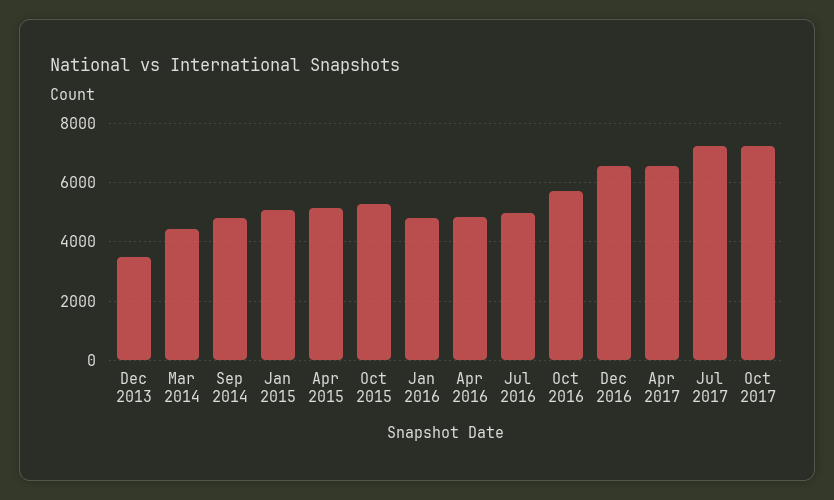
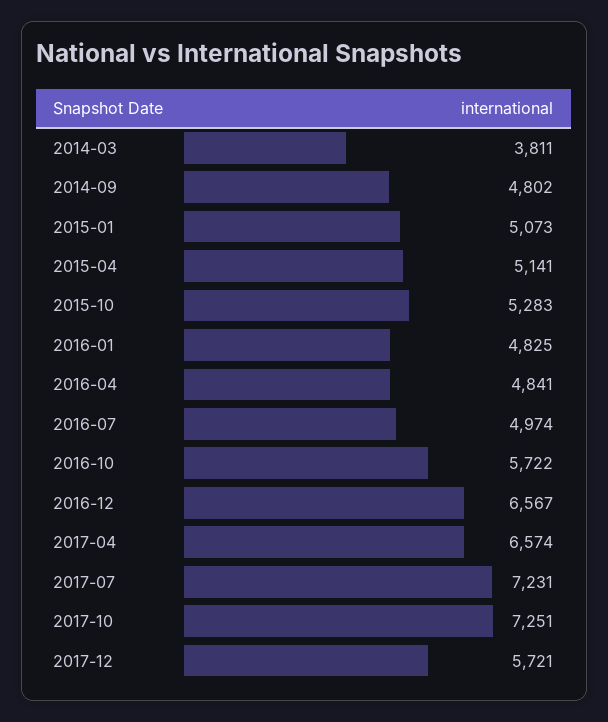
Dec 2013: 3500 -> none
Mar 2014: 4500 -> 3811
2017-12: none -> 5721

